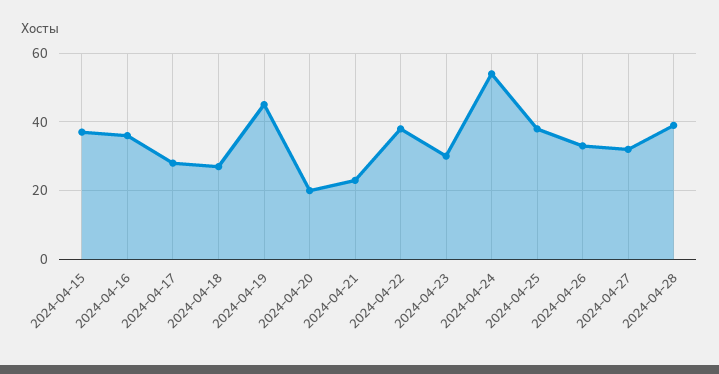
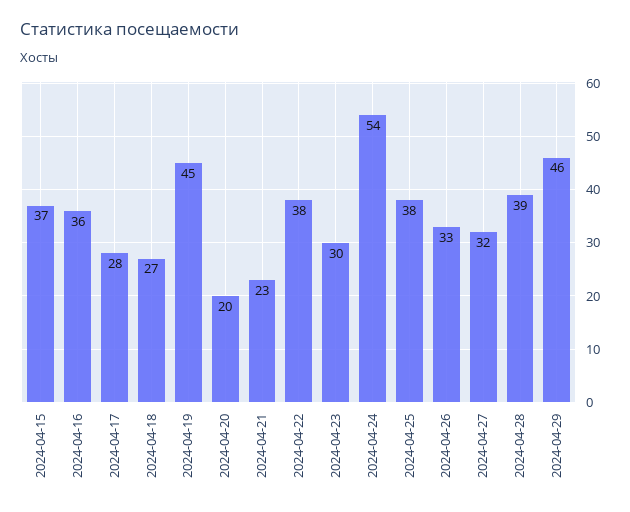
2024-04-29: none -> 46

